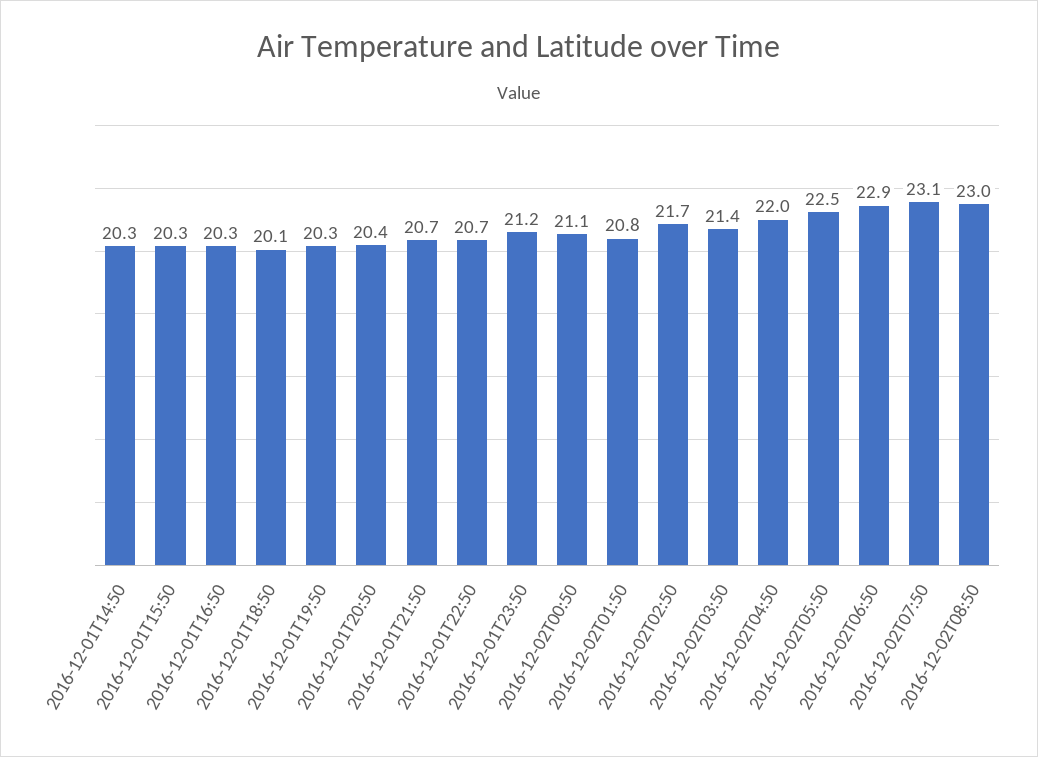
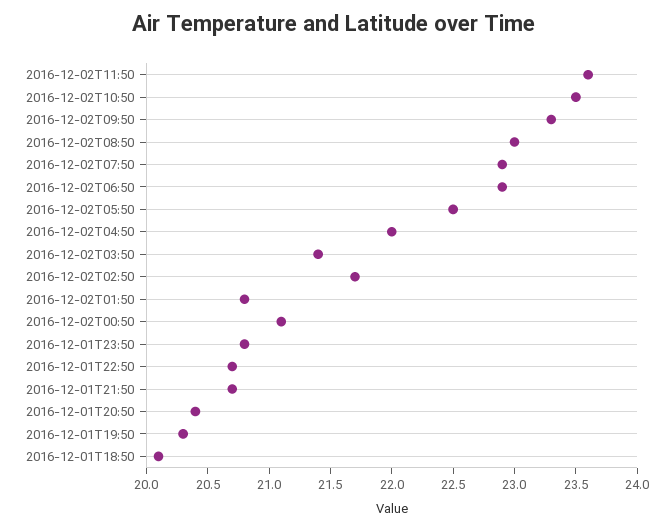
2016-12-01T14:50: 20.3 -> none
2016-12-01T15:50: 20.3 -> none
2016-12-01T16:50: 20.3 -> none
2016-12-01T23:50: 21.2 -> 20.8
2016-12-02T07:50: 23.1 -> 22.9
2016-12-02T11:50: none -> 23.6
2016-12-02T10:50: none -> 23.5
2016-12-02T09:50: none -> 23.3

